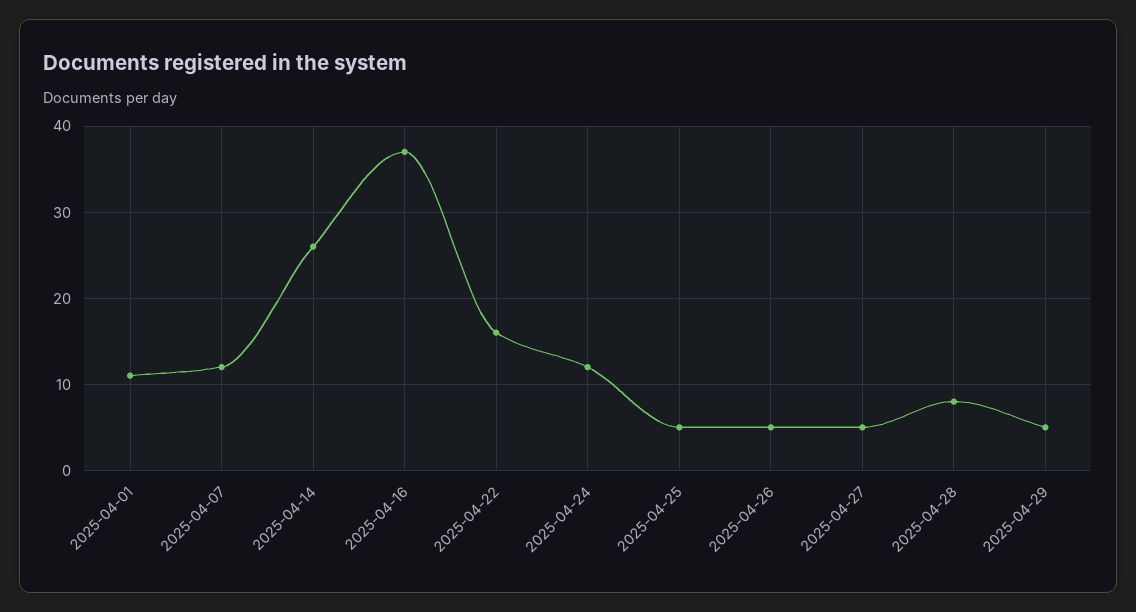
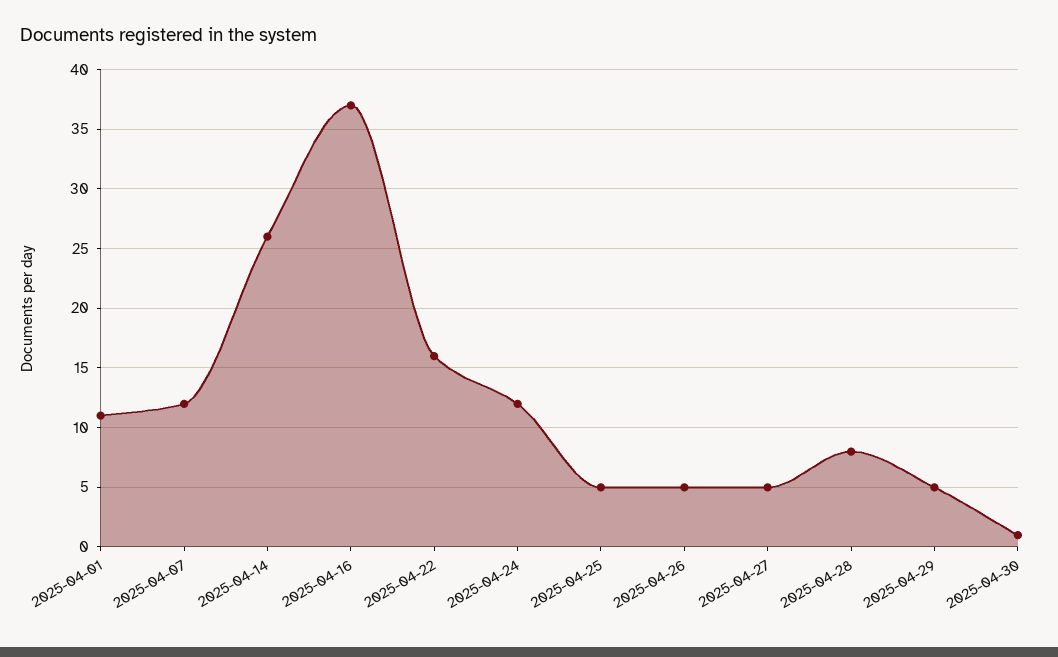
2025-04-30: none -> 1

